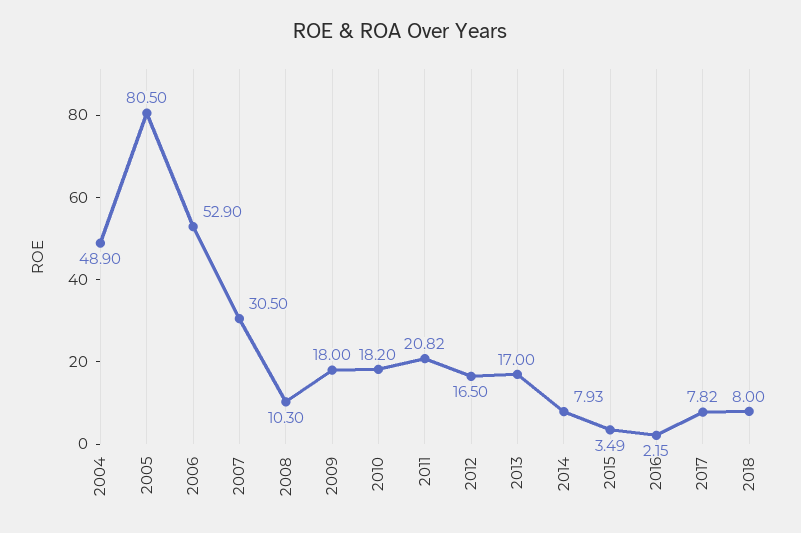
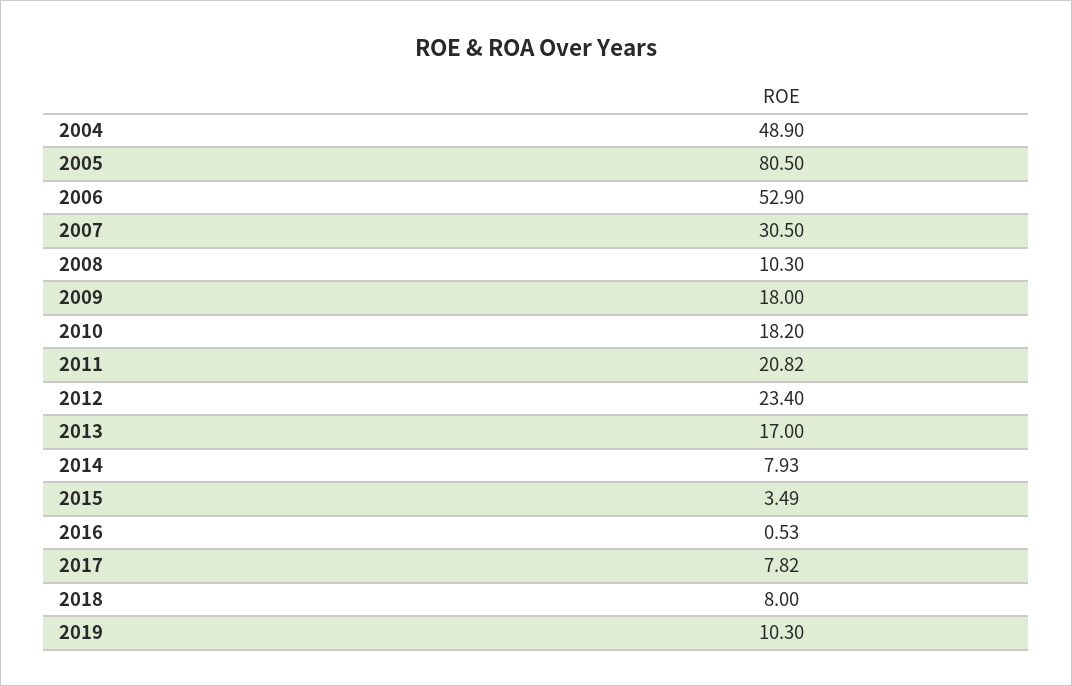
2012: 16.5 -> 23.4
2016: 2.15 -> 0.53
2019: none -> 10.3

